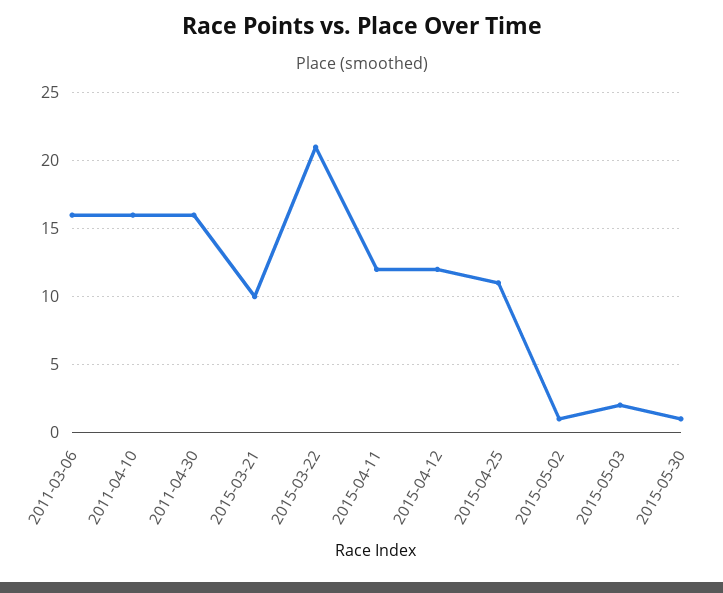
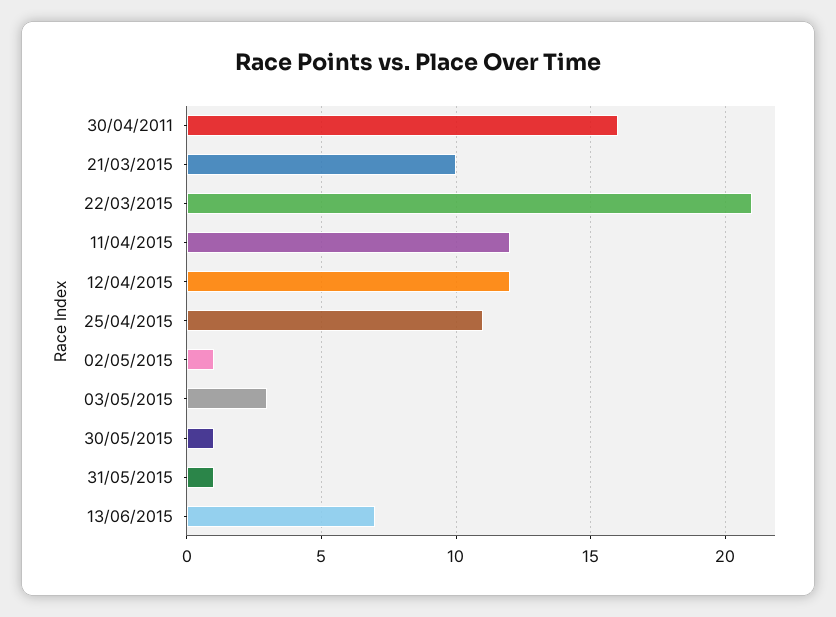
2011-03-06: 16 -> none
2011-04-10: 16 -> none
2015-05-03: 2 -> 3
31/05/2015: none -> 1
13/06/2015: none -> 7

